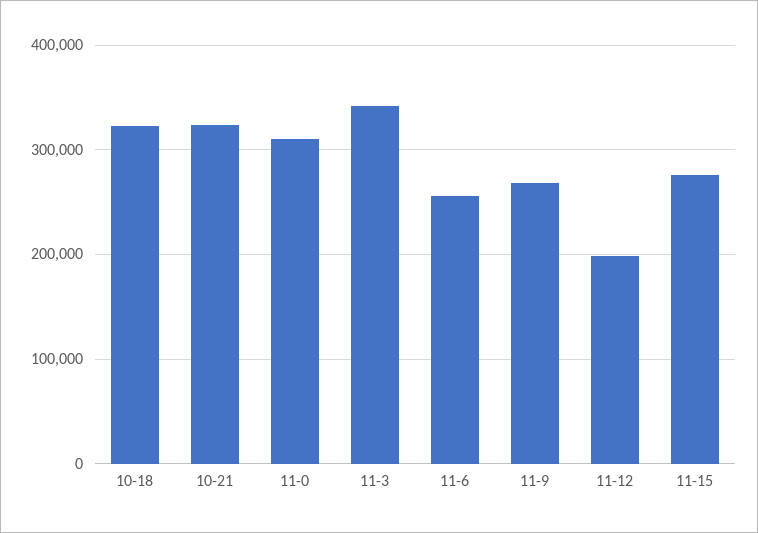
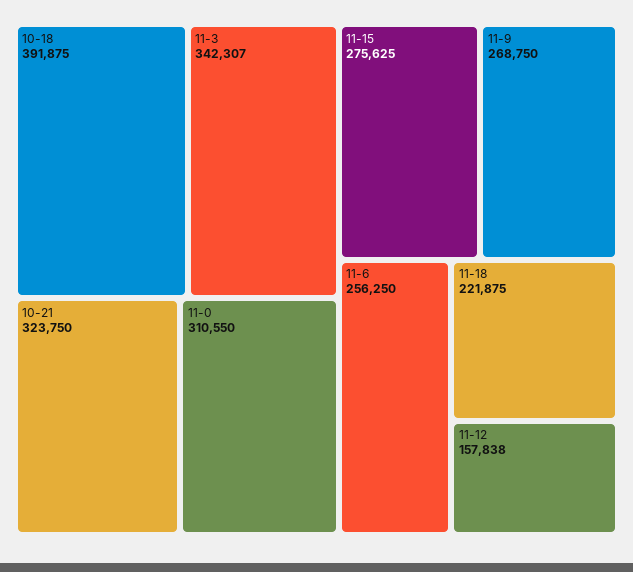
10-18: 320000 -> 391875
11-12: 200000 -> 157838
11-18: none -> 221875

